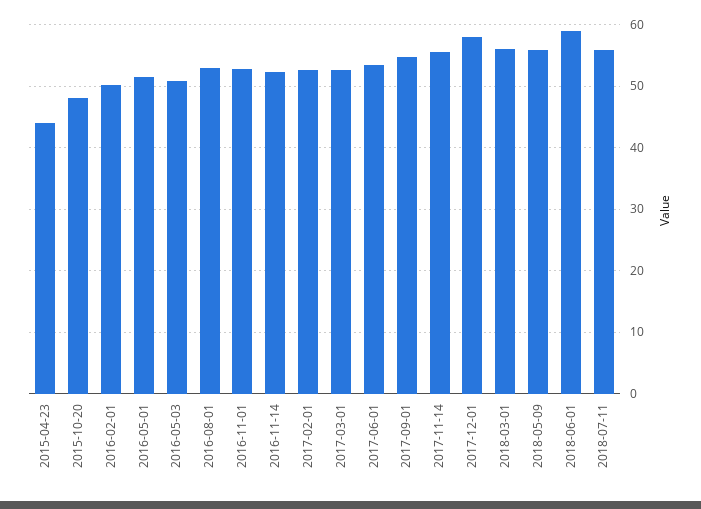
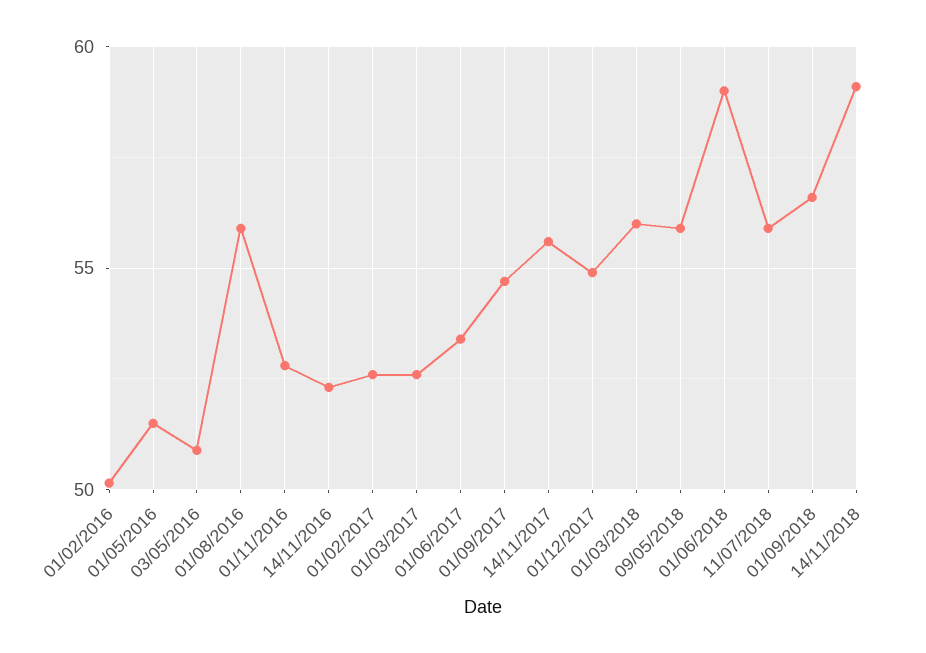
2015-04-23: 44 -> none
2015-10-20: 48 -> none
2016-08-01: 53 -> 56
2017-12-01: 58 -> 55
01/09/2018: none -> 56.5
14/11/2018: none -> 59

